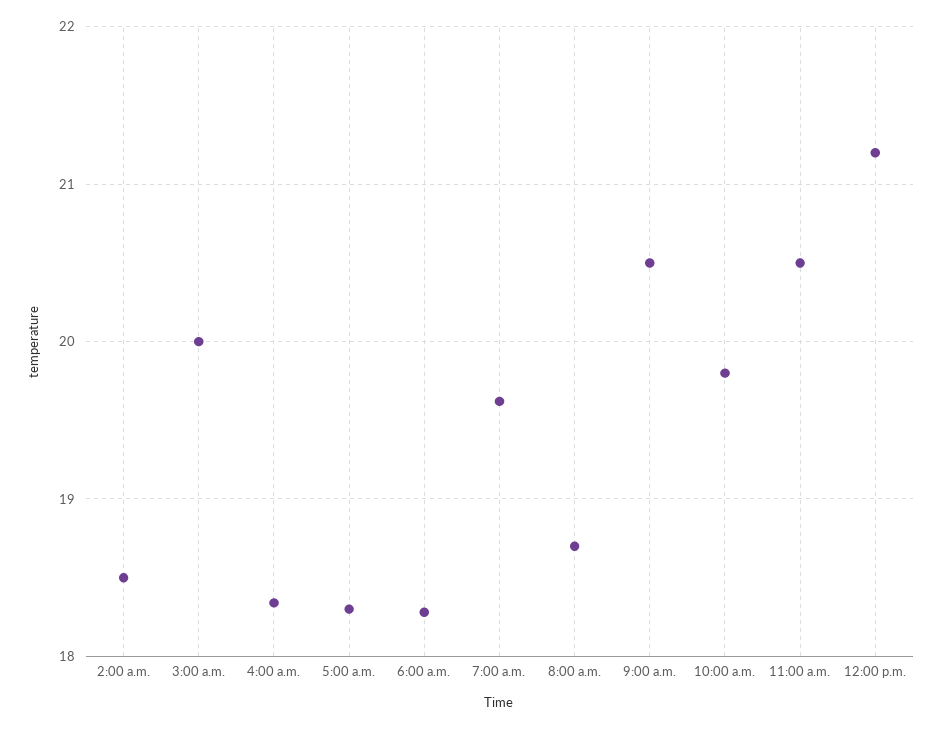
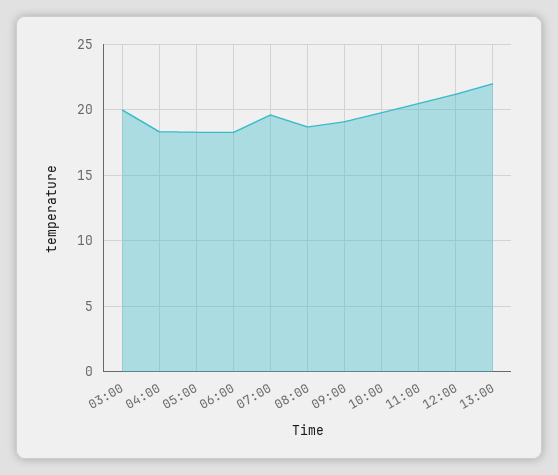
2:00 a.m.: 18.5 -> none
9:00 a.m.: 20.5 -> 19
13:00: none -> 22

